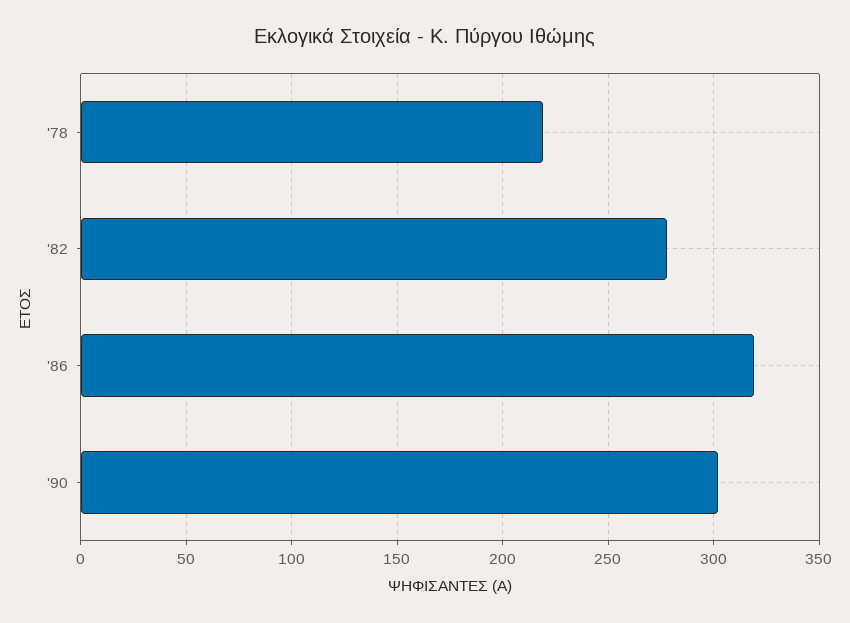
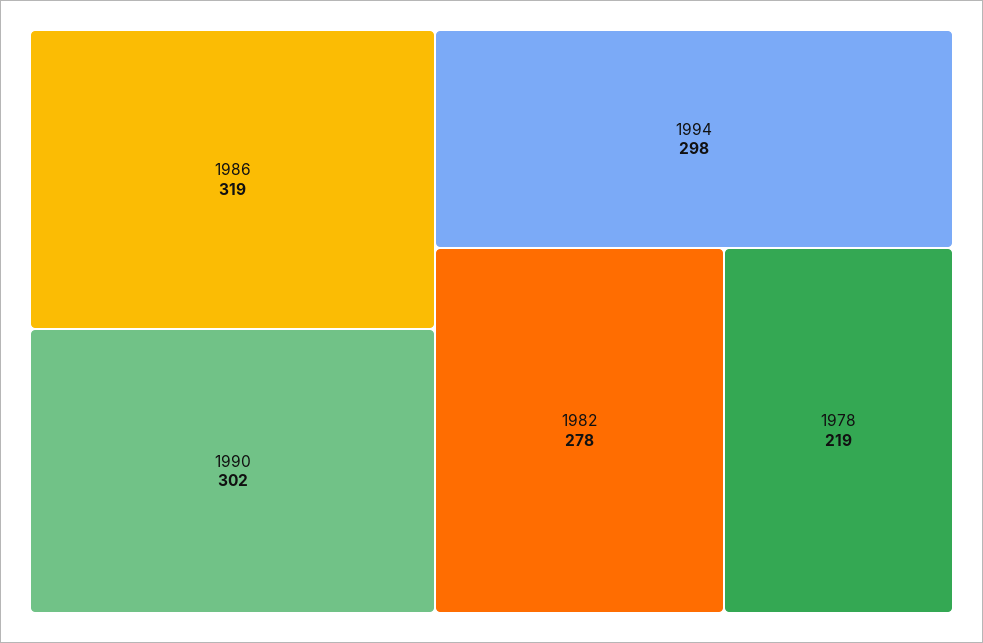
1994: none -> 298

